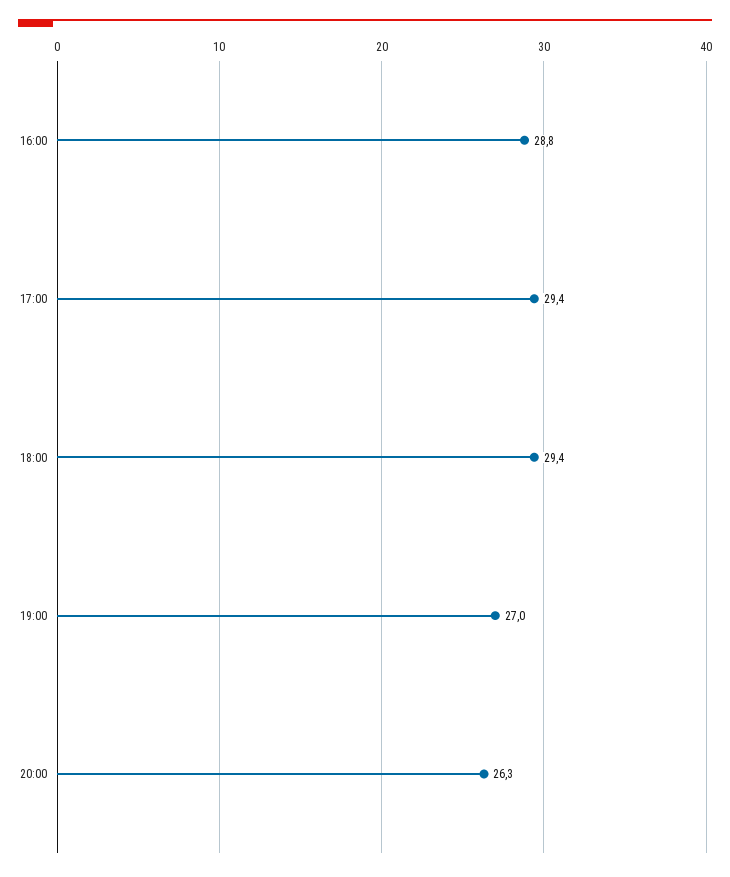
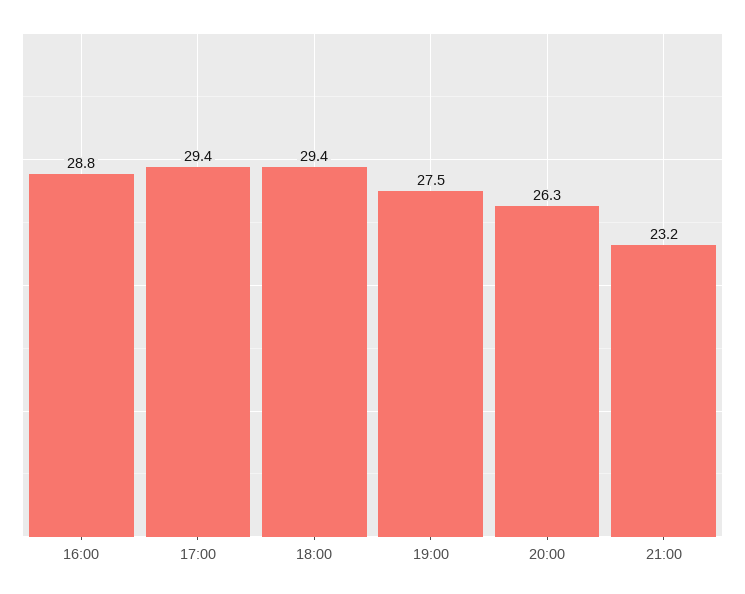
19:00: 27 -> 27.5
21:00: none -> 23.2

